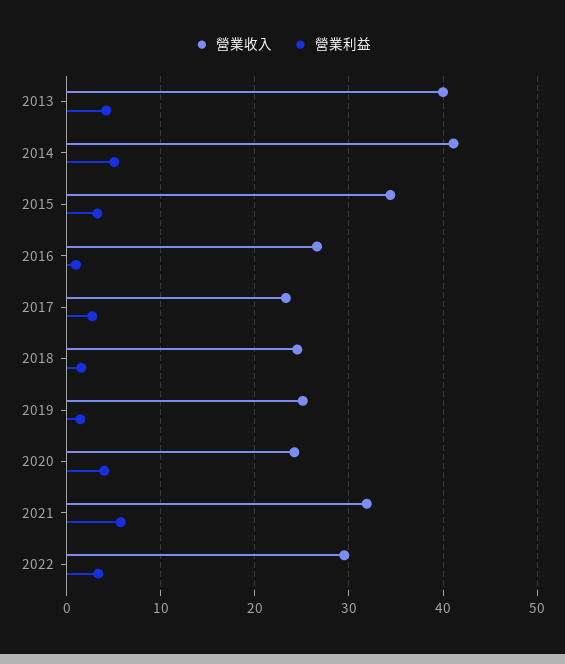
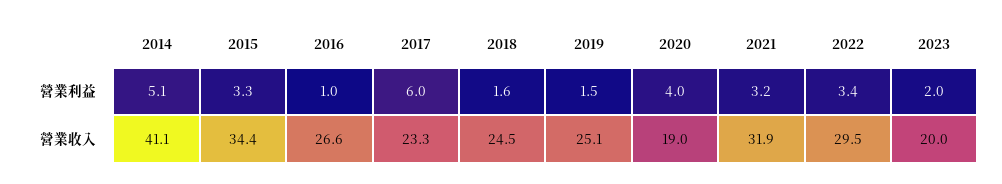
營業收入, 2013: 40 -> none
營業利益, 2013: 4 -> none
營業利益, 2017: 3 -> 6
營業收入, 2020: 24 -> 19
營業利益, 2021: 6 -> 3.2
營業利益, 2023: none -> 2
營業收入, 2023: none -> 20

